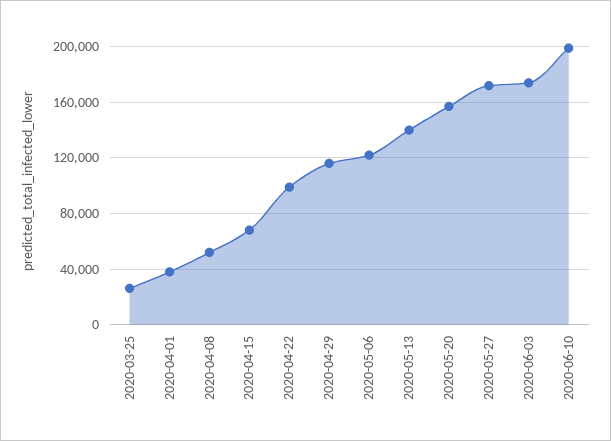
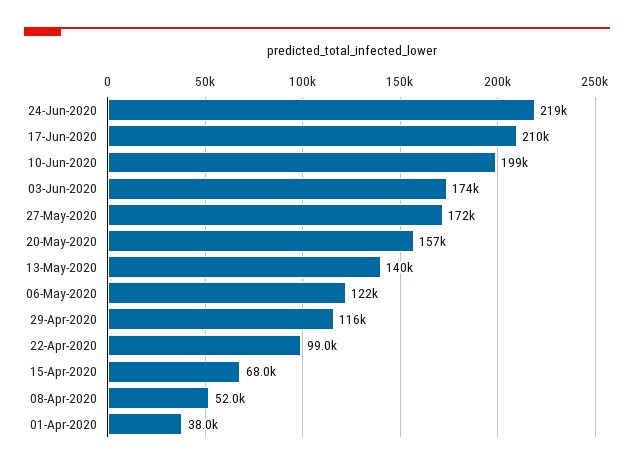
2020-03-25: 25000 -> none
24-Jun-2020: none -> 219000
17-Jun-2020: none -> 210000

